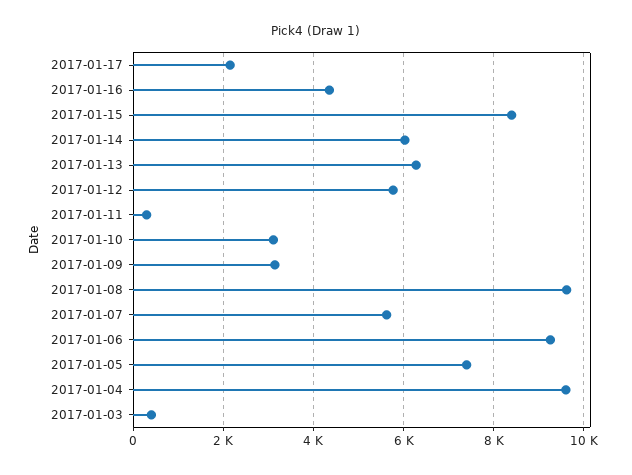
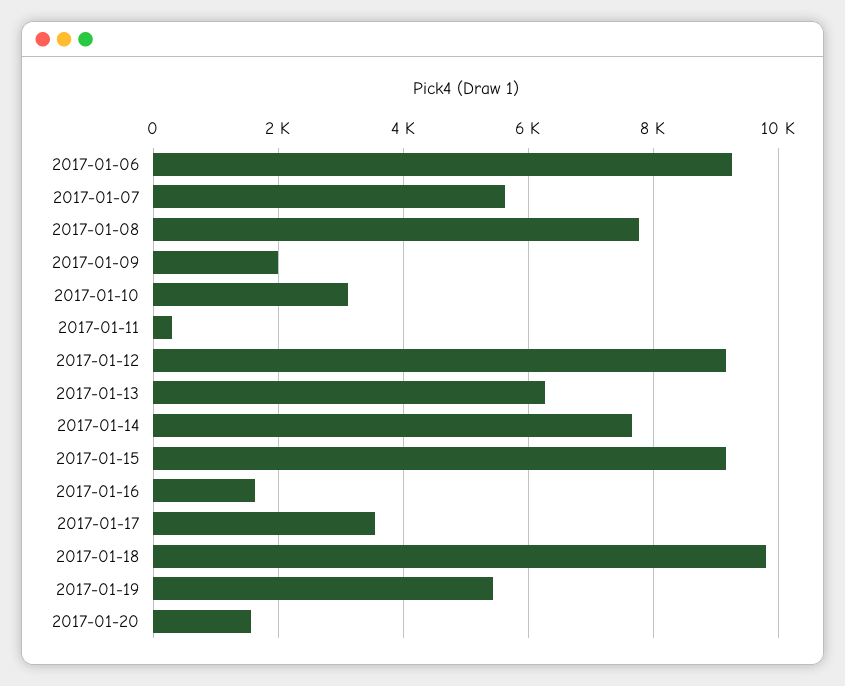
2017-01-17: 2200 -> 3600
2017-01-16: 4400 -> 1600
2017-01-15: 8400 -> 9200
2017-01-14: 6000 -> 7600
2017-01-12: 5800 -> 9200
2017-01-09: 3200 -> 2000
2017-01-08: 9600 -> 7800
2017-01-05: 7400 -> none
2017-01-04: 9600 -> none
2017-01-03: 400 -> none
2017-01-18: none -> 9800
2017-01-19: none -> 5400
2017-01-20: none -> 1600

